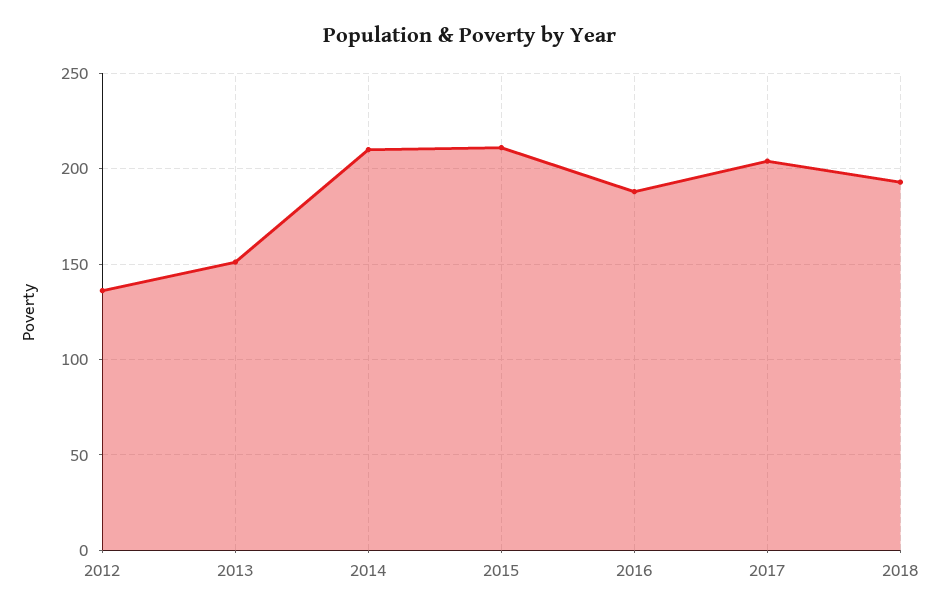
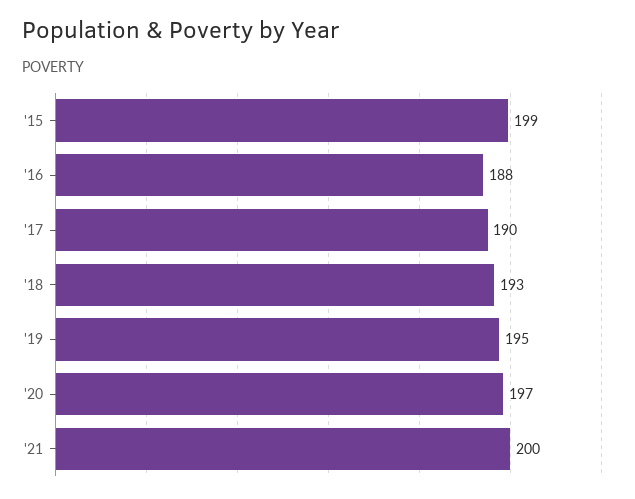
2012: 135 -> none
2013: 150 -> none
2014: 210 -> none
2015: 210 -> 199
2017: 205 -> 190
'19: none -> 195
'20: none -> 197
'21: none -> 200

